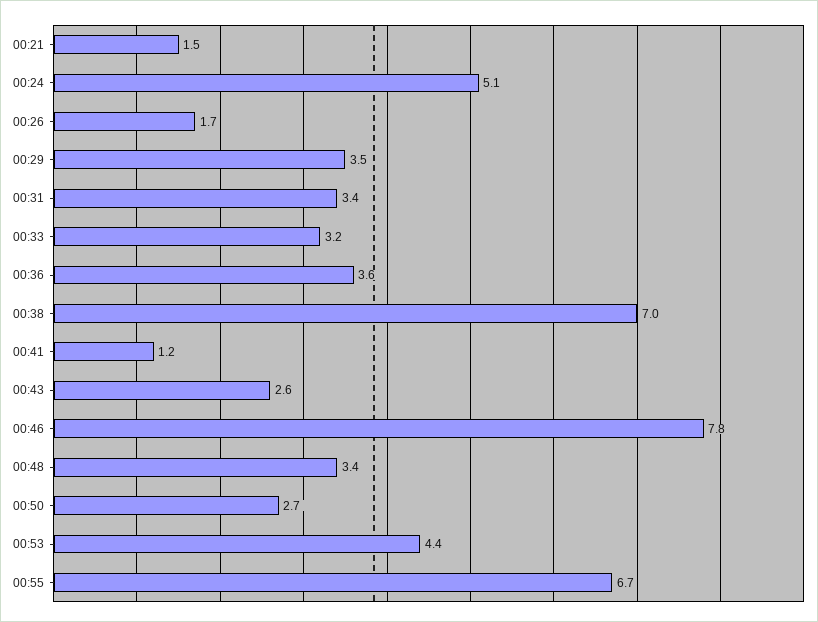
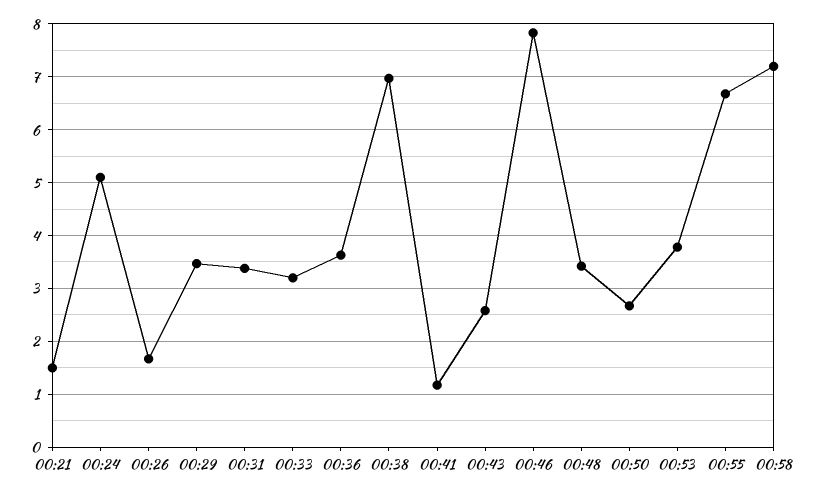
00:53: 4.4 -> 3.8
00:58: none -> 7.2

